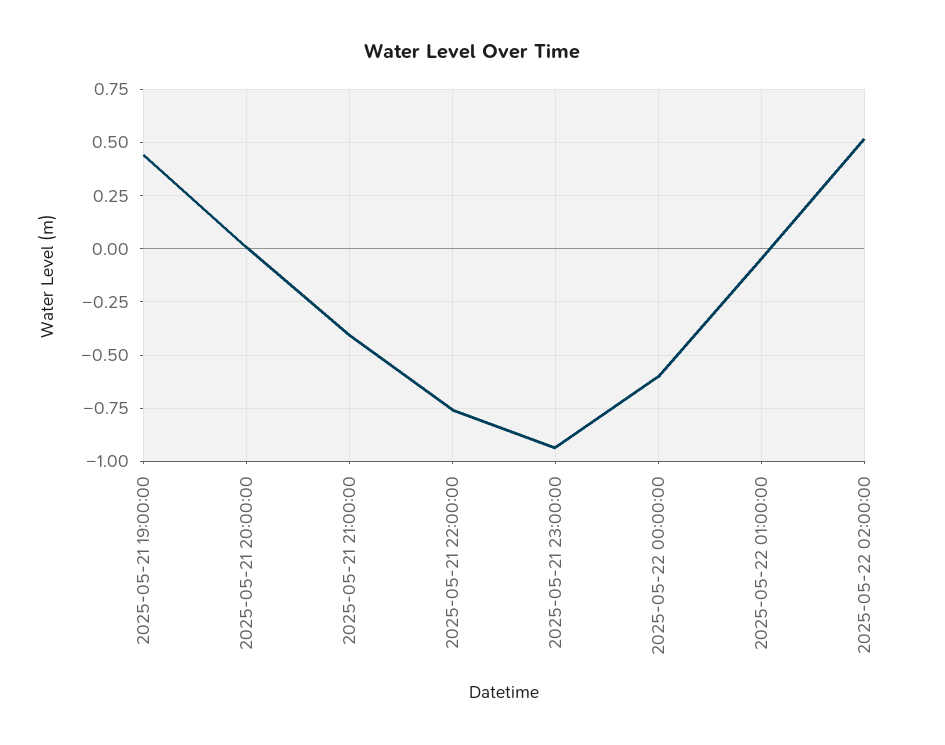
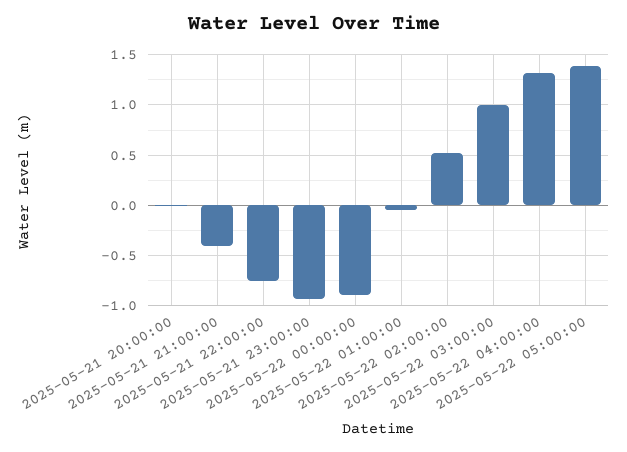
2025-05-21 19:00:00: 0.45 -> none
2025-05-22 00:00:00: -0.6 -> -0.9
2025-05-22 03:00:00: none -> 1
2025-05-22 04:00:00: none -> 1.3
2025-05-22 05:00:00: none -> 1.4

